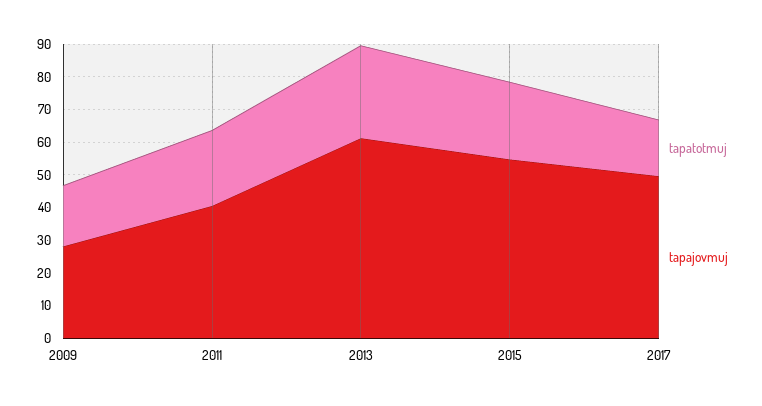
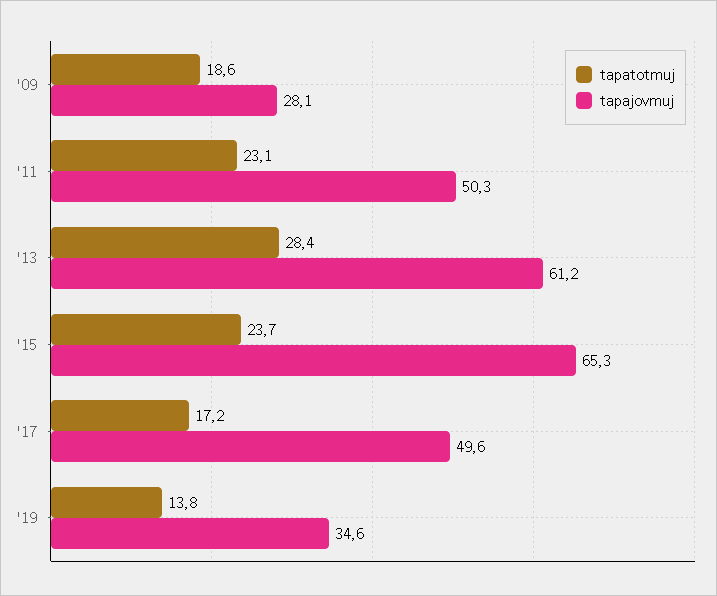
tapajovmuj, 2011: 40 -> 50.3
tapajovmuj, 2015: 55 -> 65.3
tapatotmuj, '19: none -> 13.8
tapajovmuj, '19: none -> 34.6

